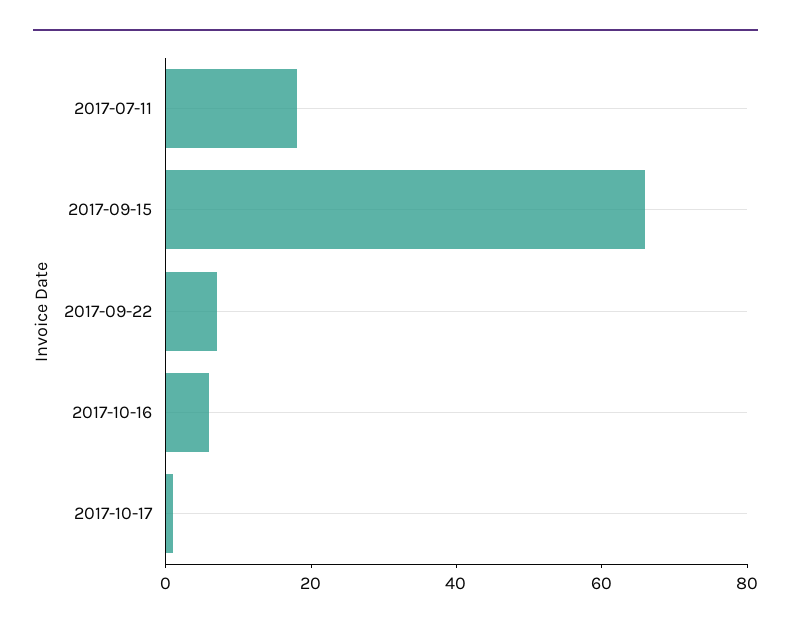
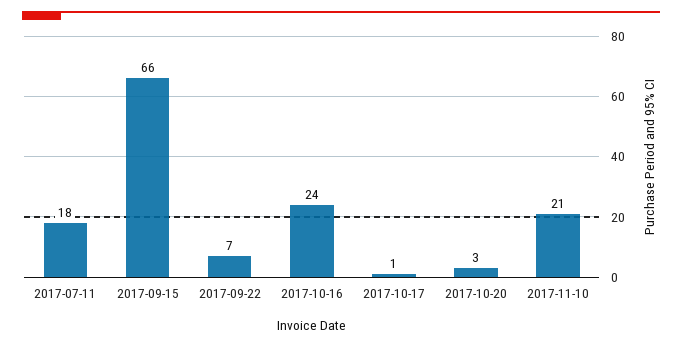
2017-10-16: 5 -> 24
2017-10-20: none -> 3
2017-11-10: none -> 21

